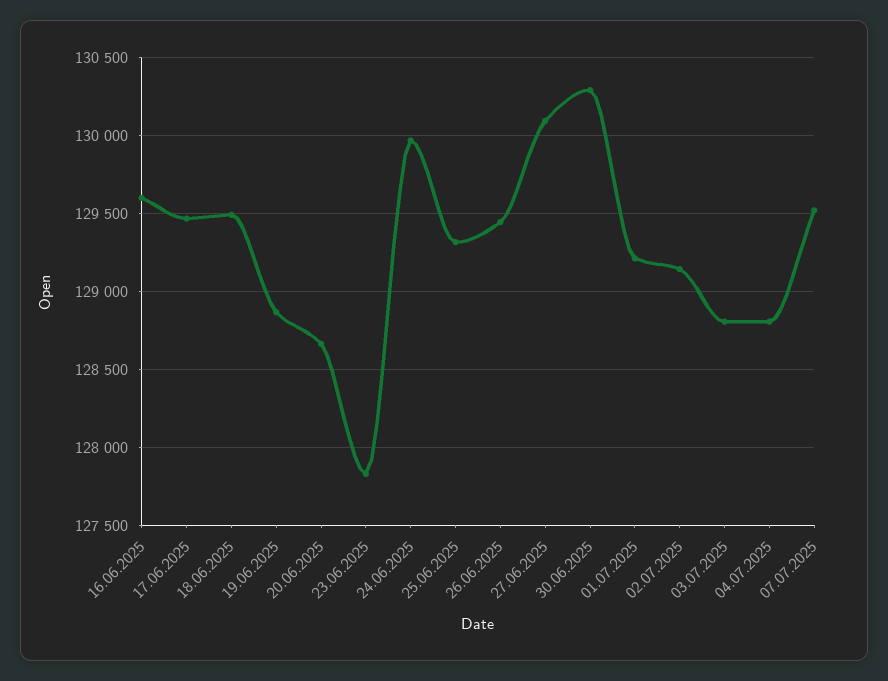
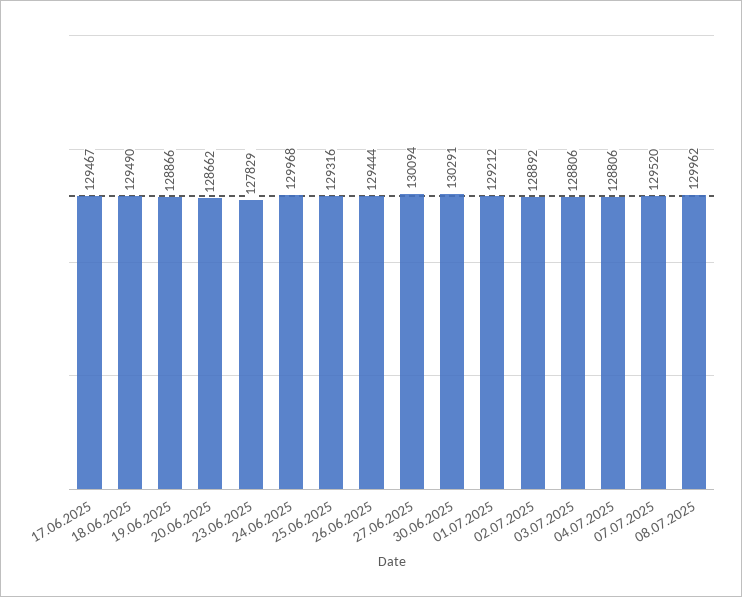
16.06.2025: 129600 -> none
02.07.2025: 129150 -> 128892
08.07.2025: none -> 129962

